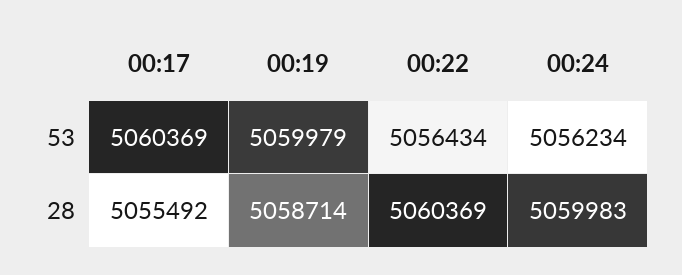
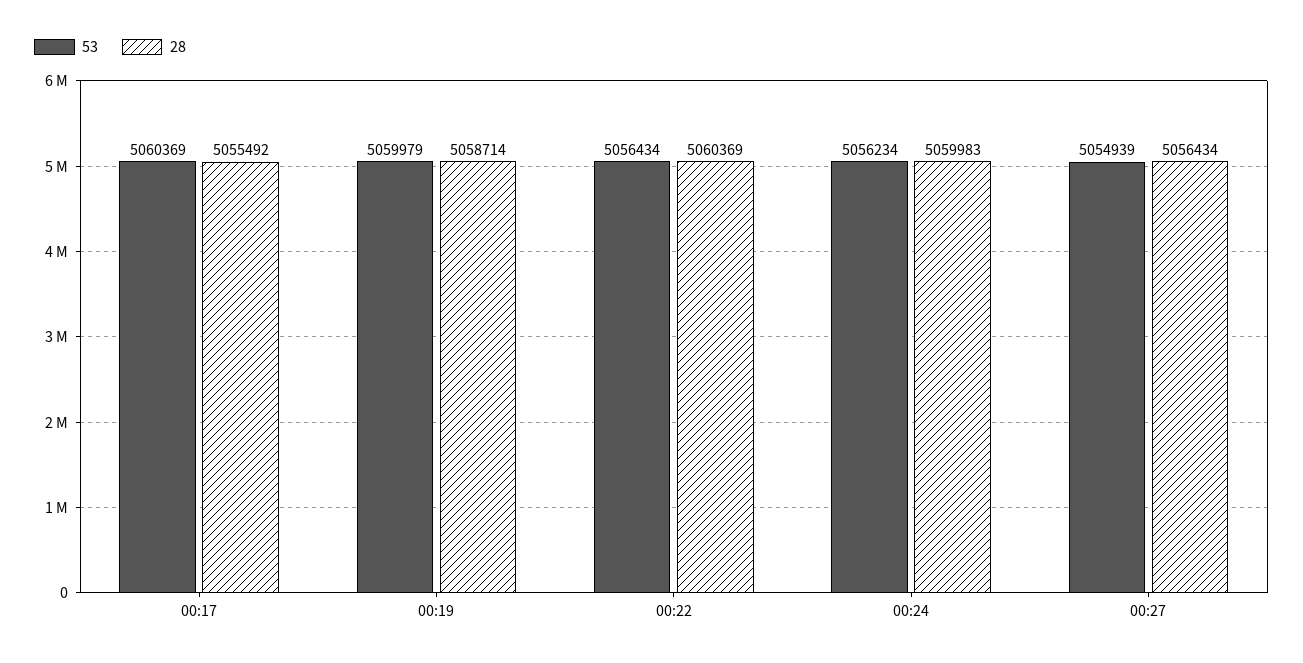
53, 00:27: none -> 5054939
28, 00:27: none -> 5056434

